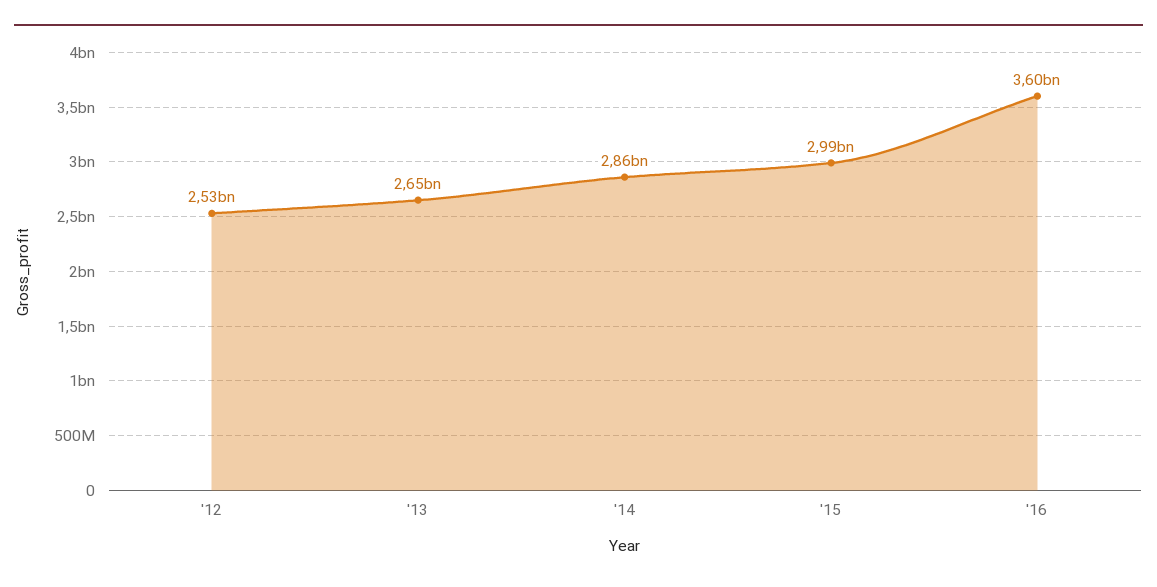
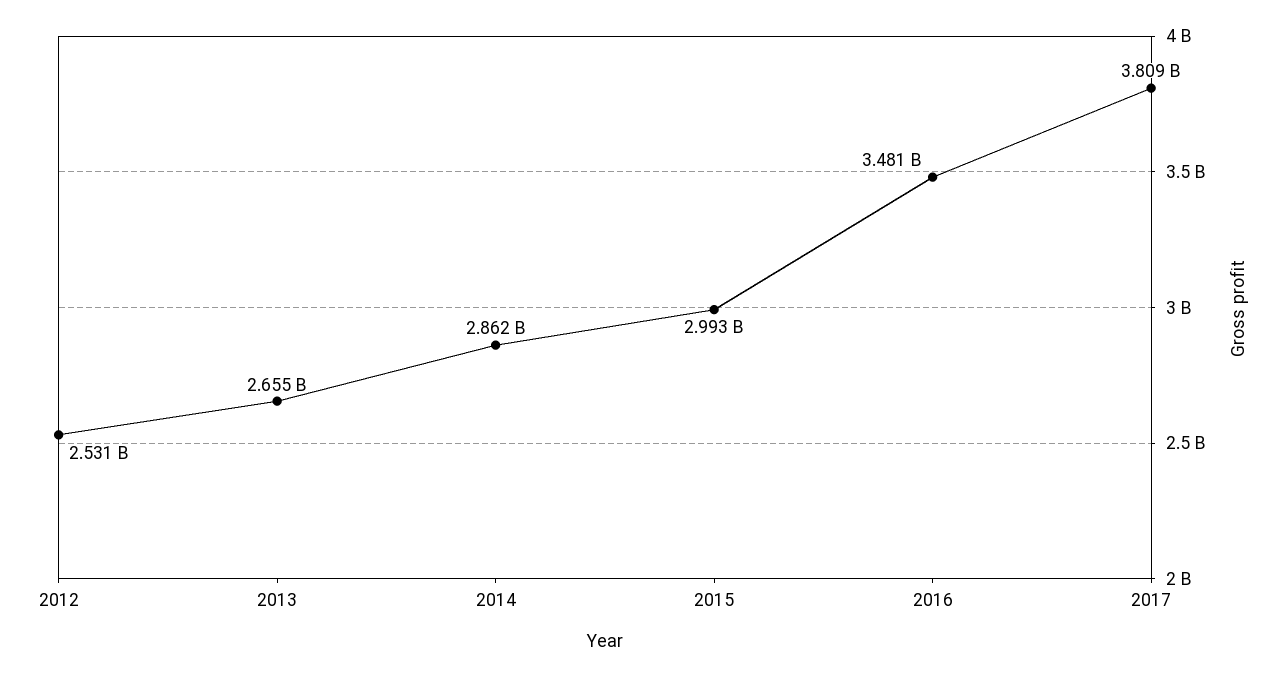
'16: 3600000000 -> 3481000000
2017: none -> 3809000000

